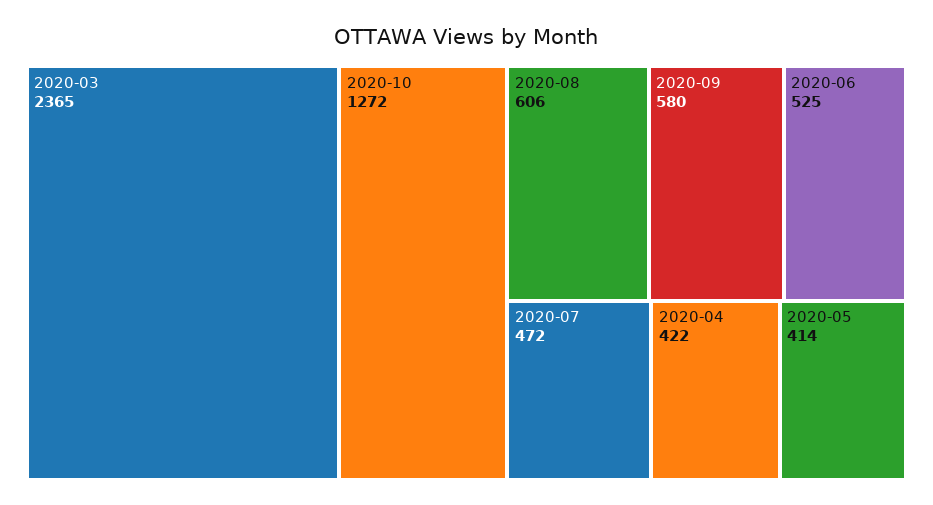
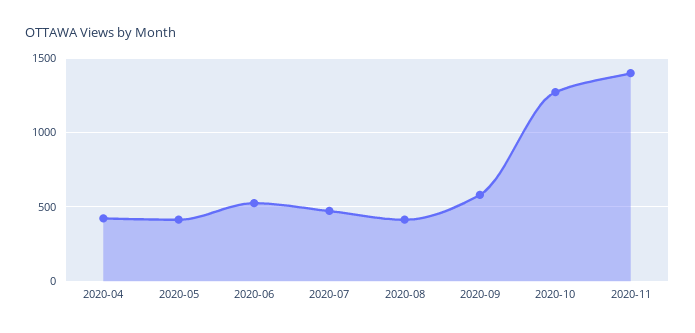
2020-03: 2365 -> none
2020-08: 606 -> 400
2020-11: none -> 1400

